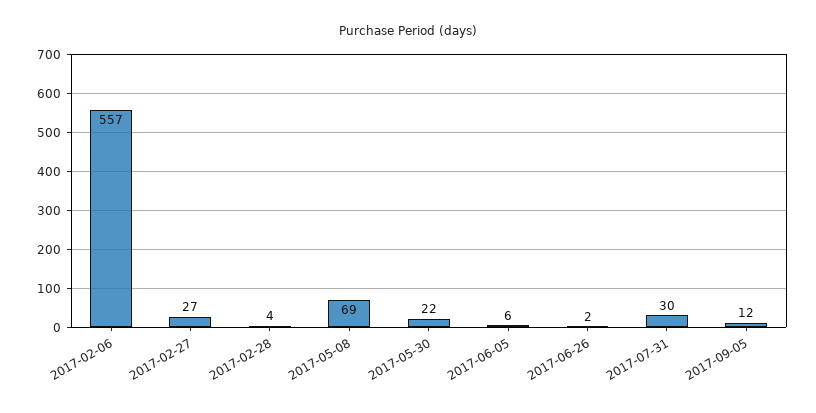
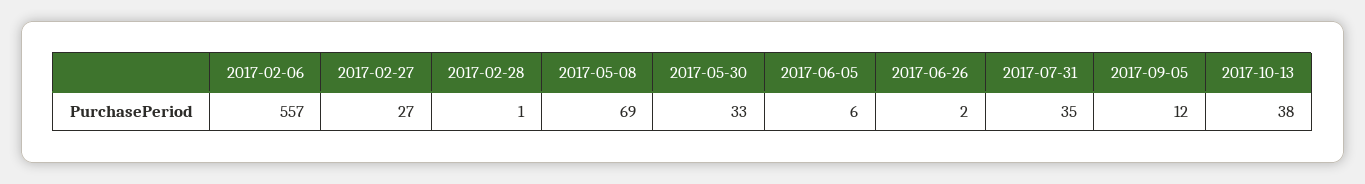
2017-02-28: 4 -> 1
2017-05-30: 22 -> 33
2017-07-31: 30 -> 35
2017-10-13: none -> 38

